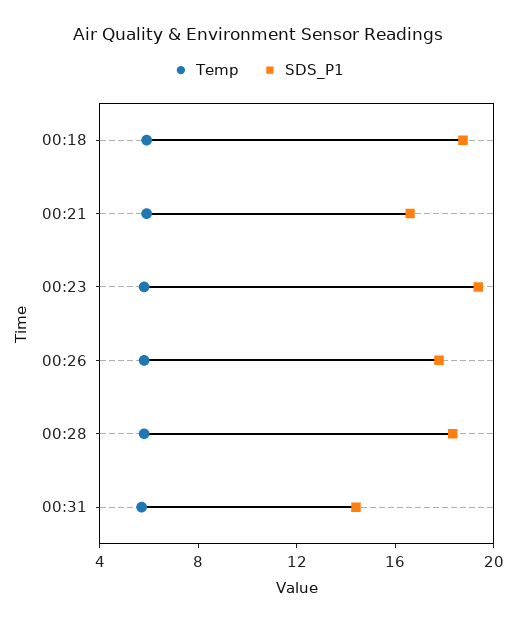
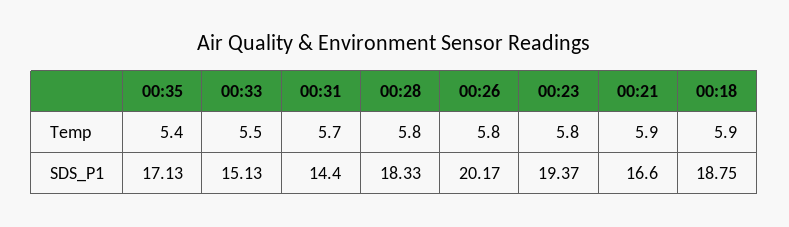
SDS_P1, 00:26: 18 -> 20.17
Temp, 00:35: none -> 5.4
Temp, 00:33: none -> 5.5
SDS_P1, 00:35: none -> 17.13
SDS_P1, 00:33: none -> 15.13

